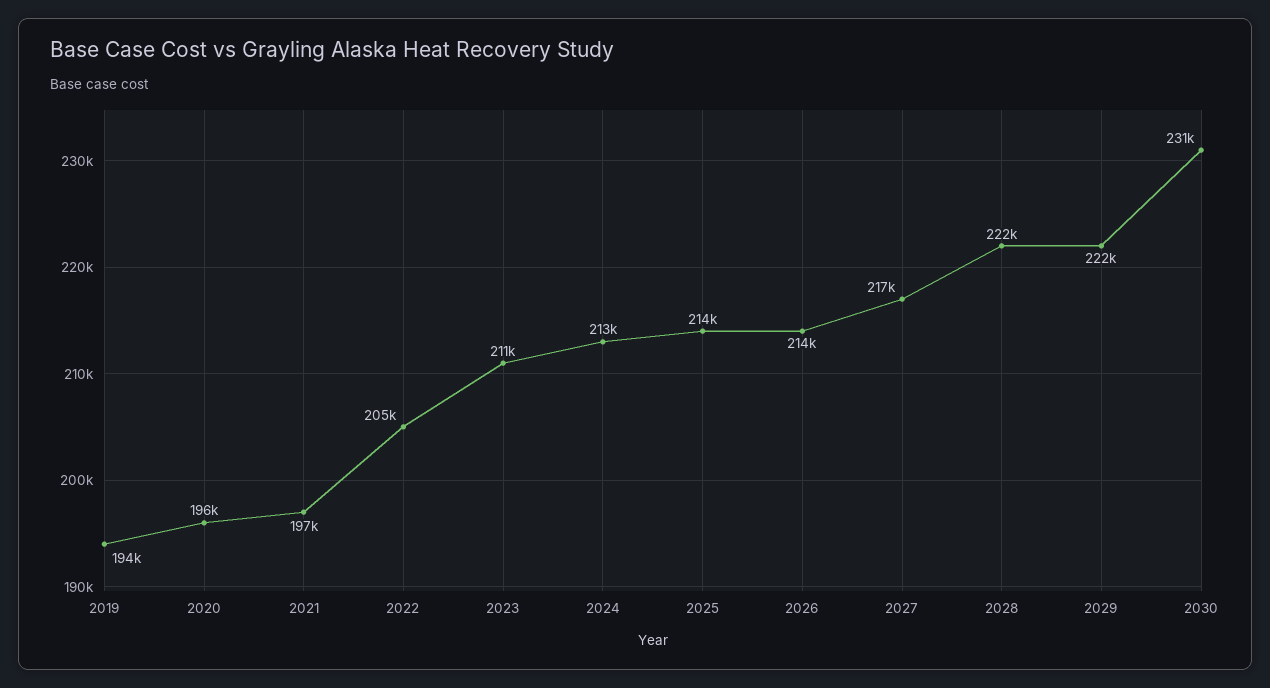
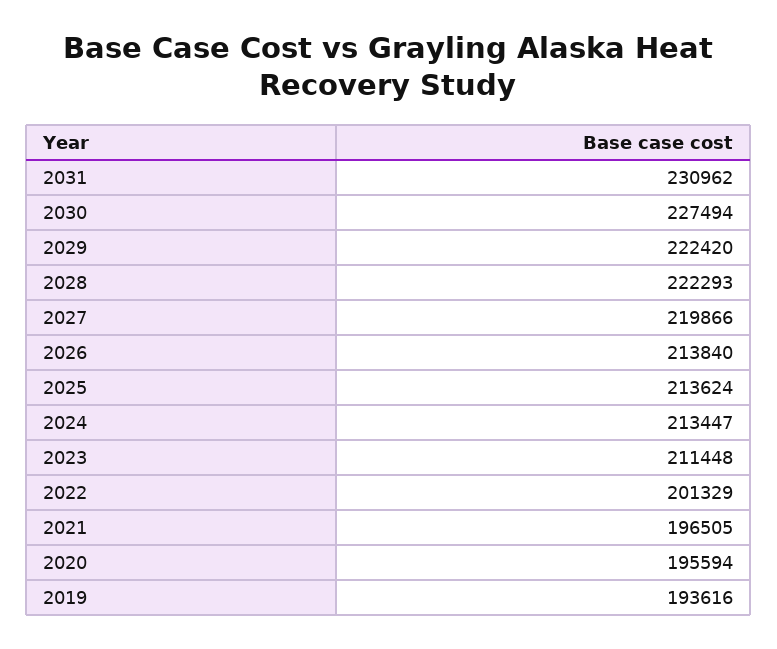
2022: 205000 -> 201329
2027: 217000 -> 219866
2030: 231000 -> 227494
2031: none -> 230962

